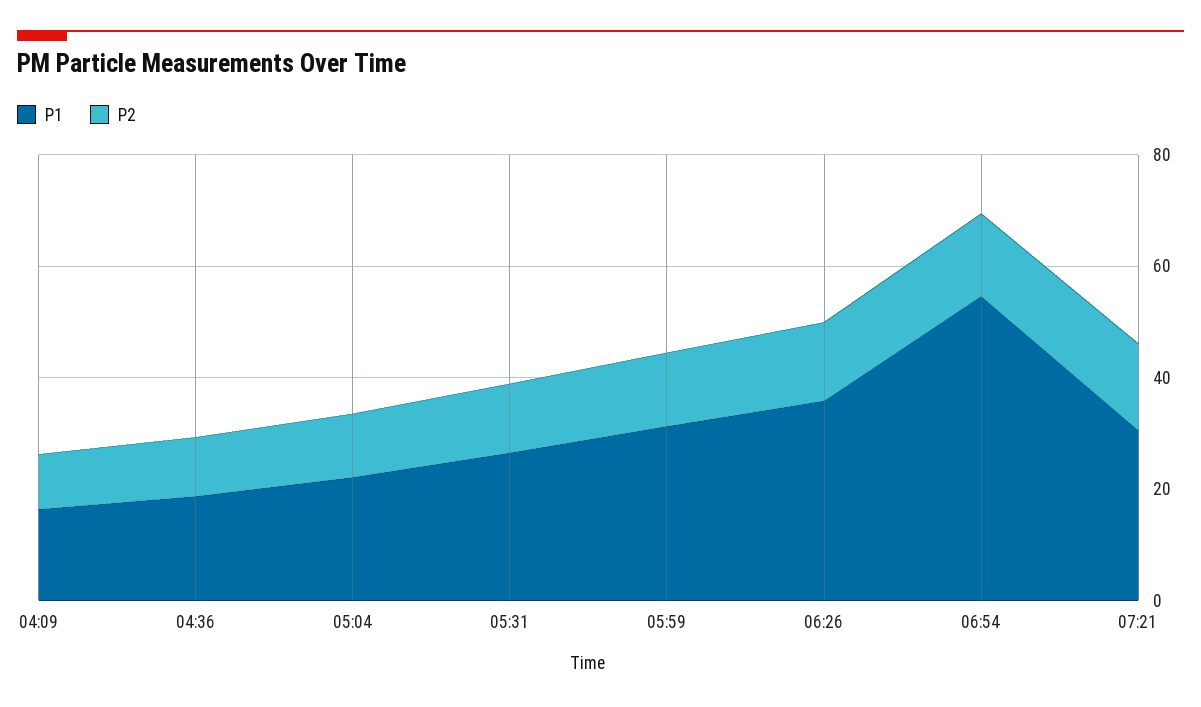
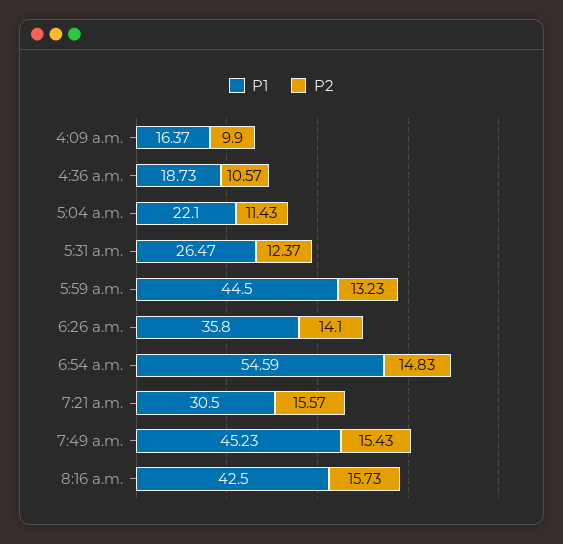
P1, 05:59: 30 -> 44.5
P1, 7:49 a.m.: none -> 45.23
P2, 7:49 a.m.: none -> 15.43
P1, 8:16 a.m.: none -> 42.5
P2, 8:16 a.m.: none -> 15.73

